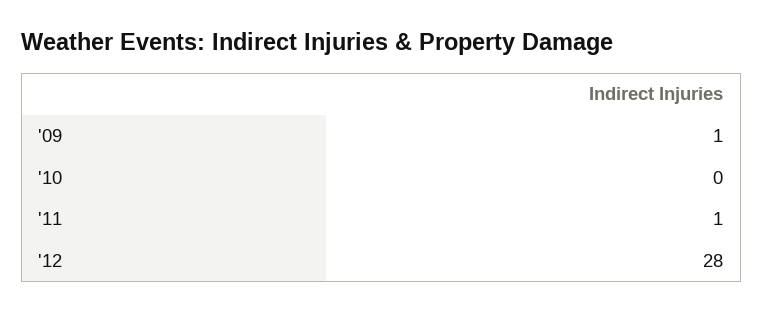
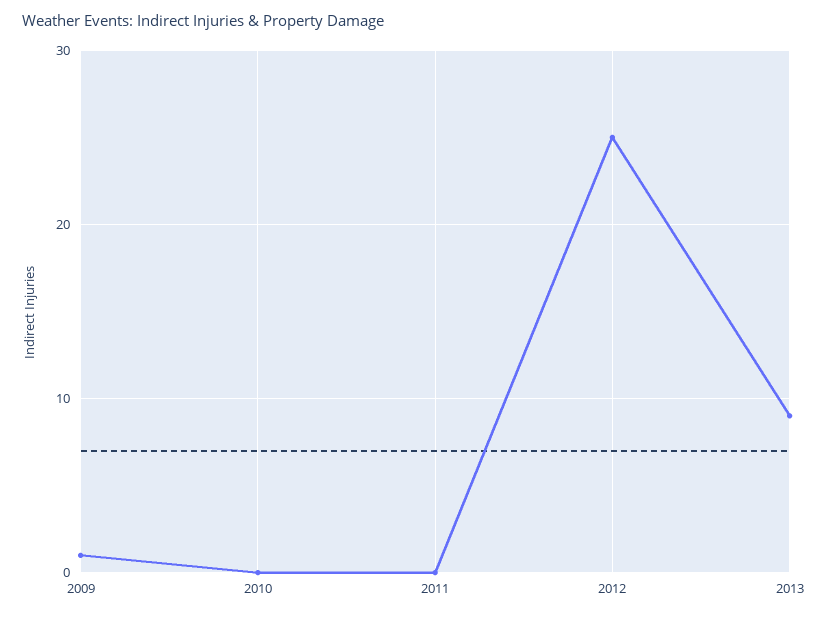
'11: 1 -> 0
'12: 28 -> 25
2013: none -> 9

